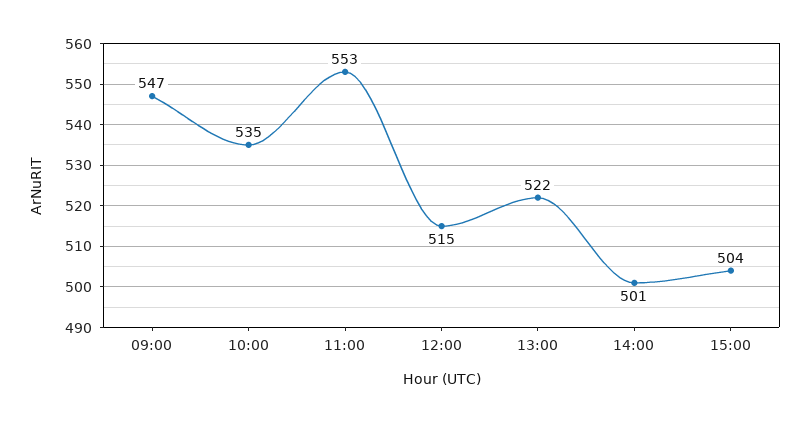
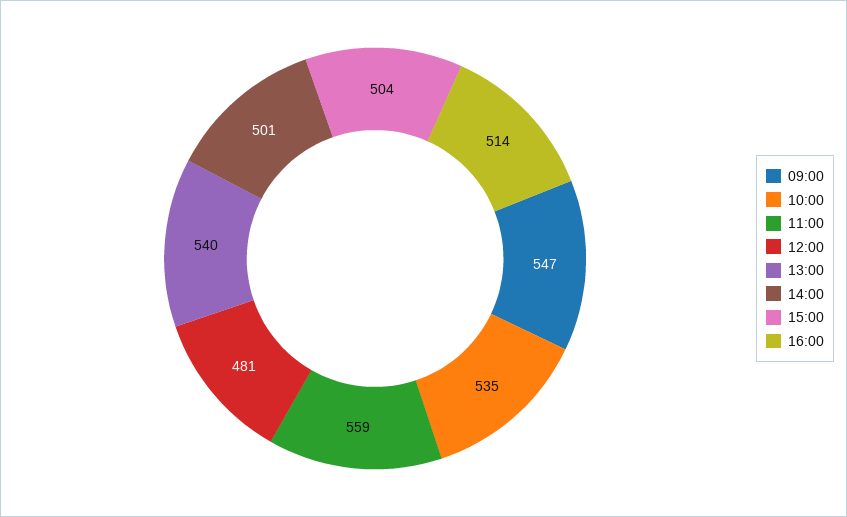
11:00: 553 -> 559
12:00: 515 -> 481
13:00: 522 -> 540
16:00: none -> 514

